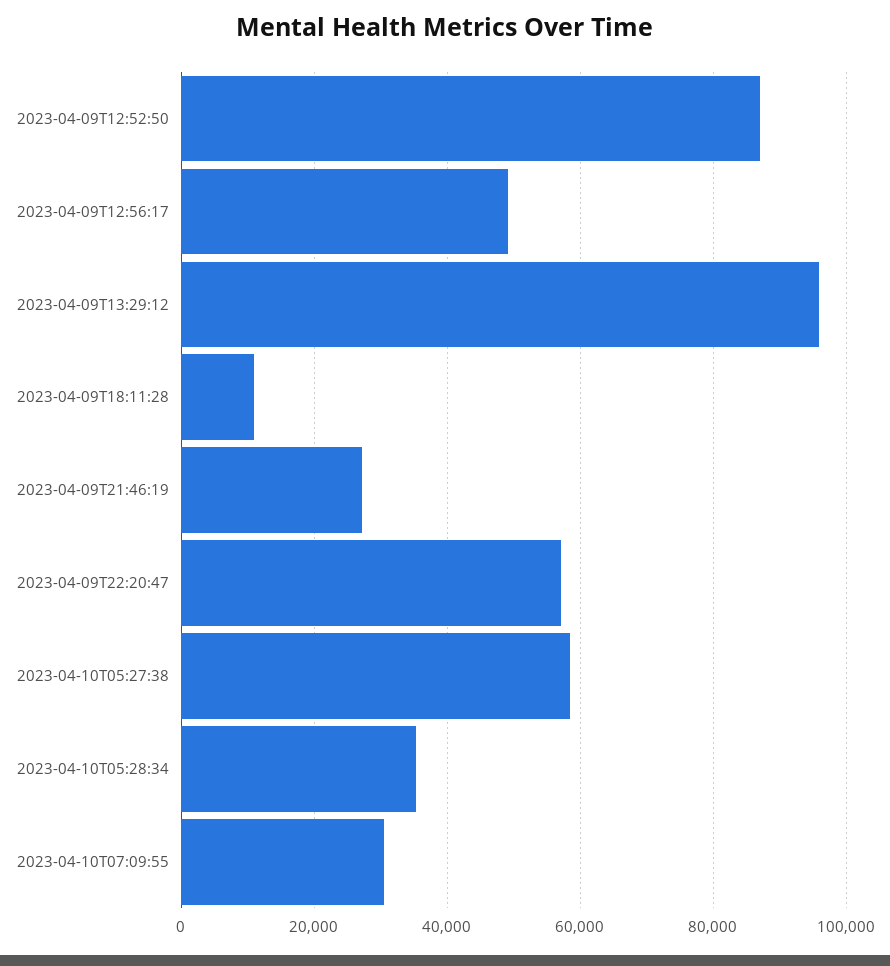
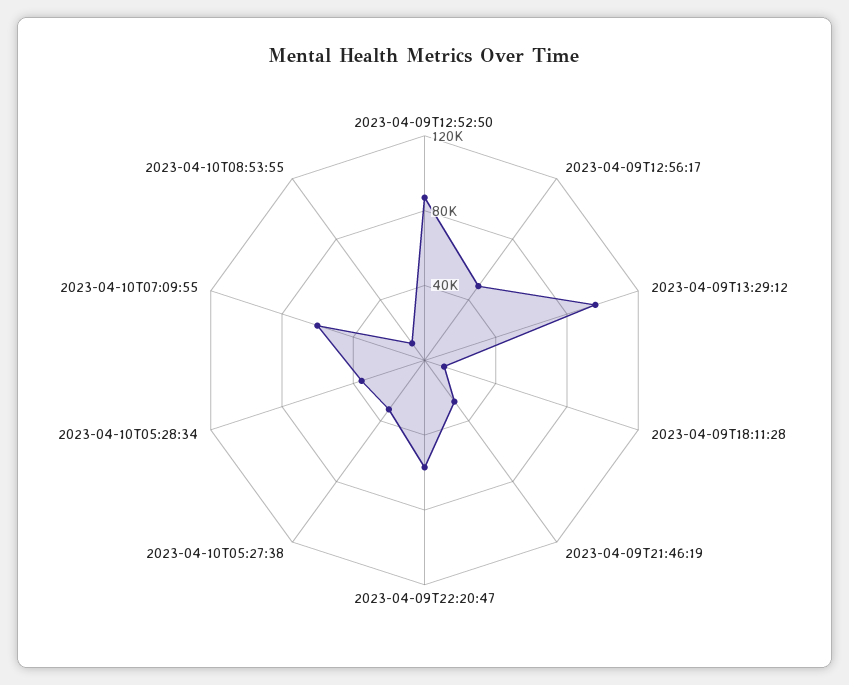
2023-04-10T05:27:38: 58000 -> 30000
2023-04-10T07:09:55: 30000 -> 60000
2023-04-10T08:53:55: none -> 10000

